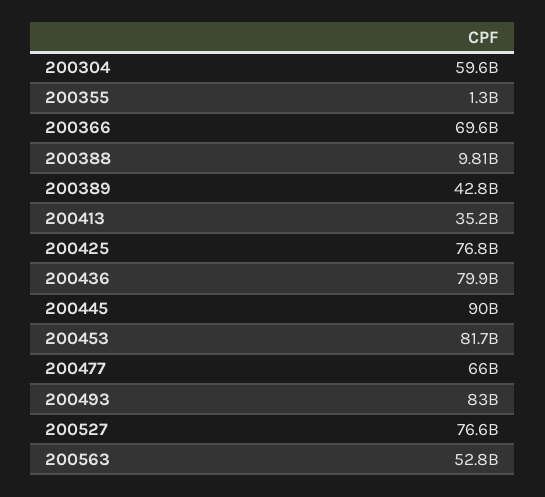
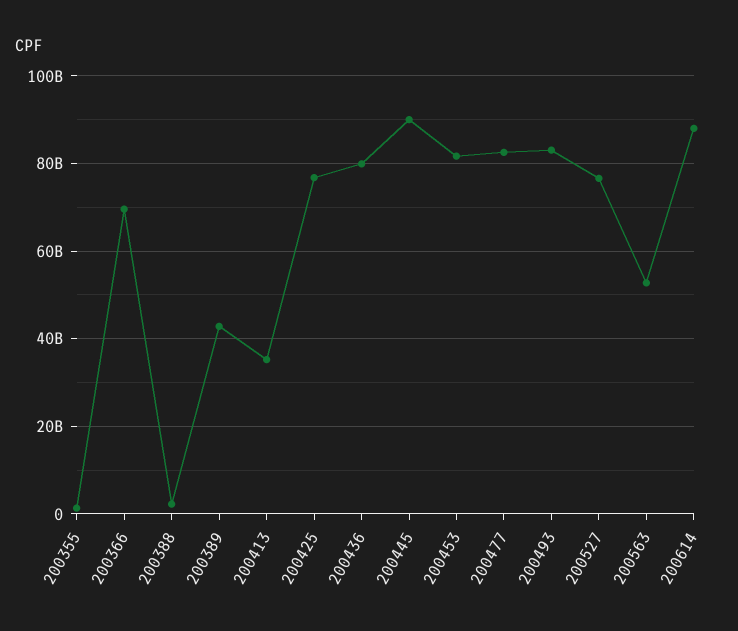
200304: 59600000000 -> none
200388: 9810000000 -> 2000000000
200477: 66000000000 -> 82000000000
200614: none -> 88000000000

